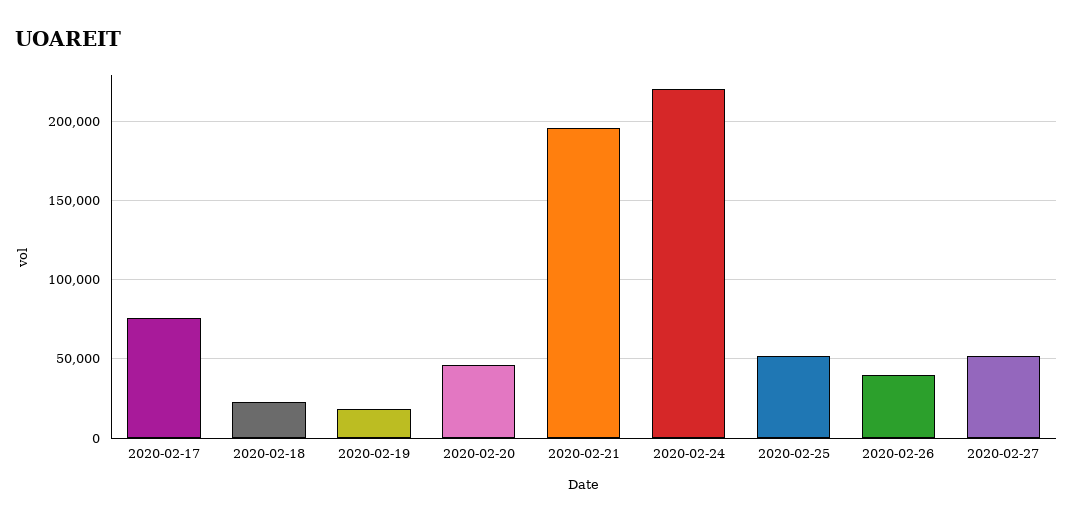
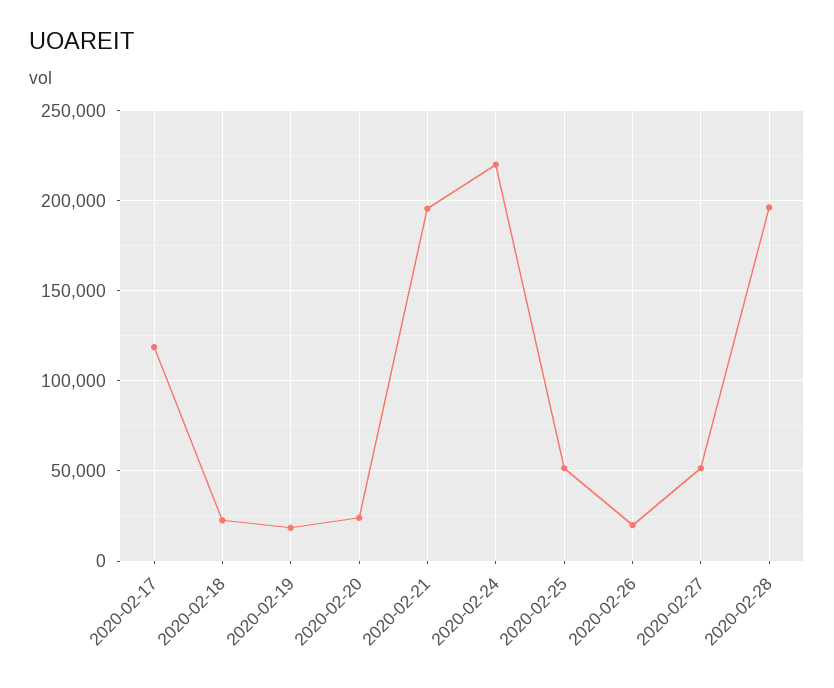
2020-02-17: 75000 -> 120000
2020-02-20: 45000 -> 25000
2020-02-26: 40000 -> 20000
2020-02-28: none -> 195000

